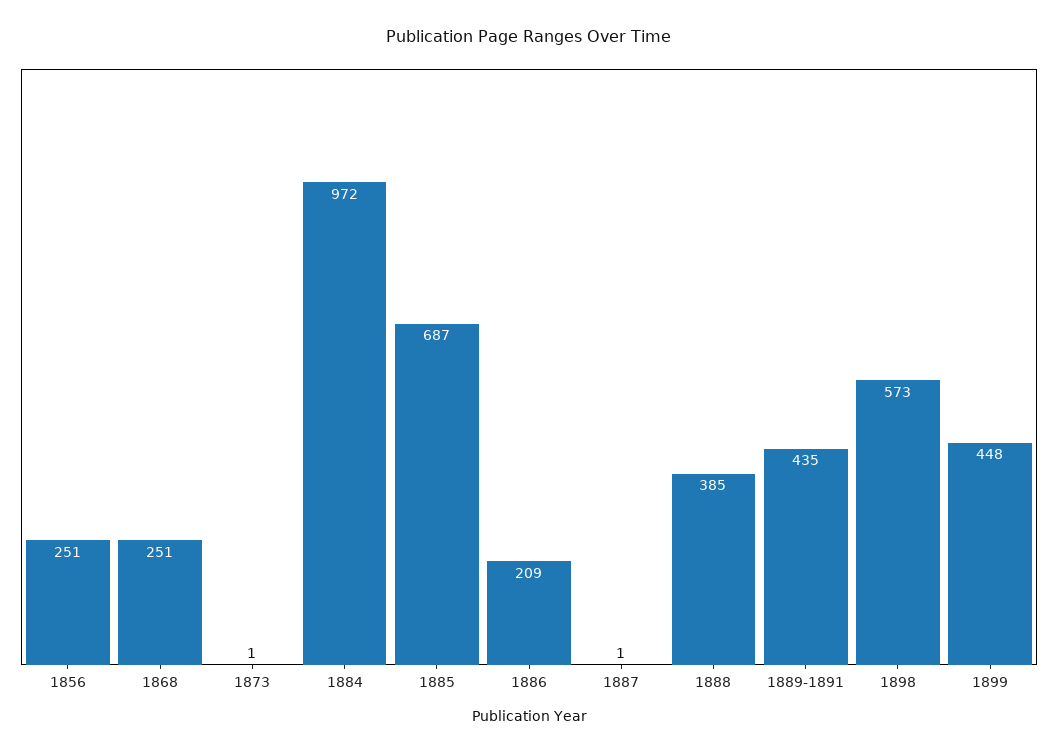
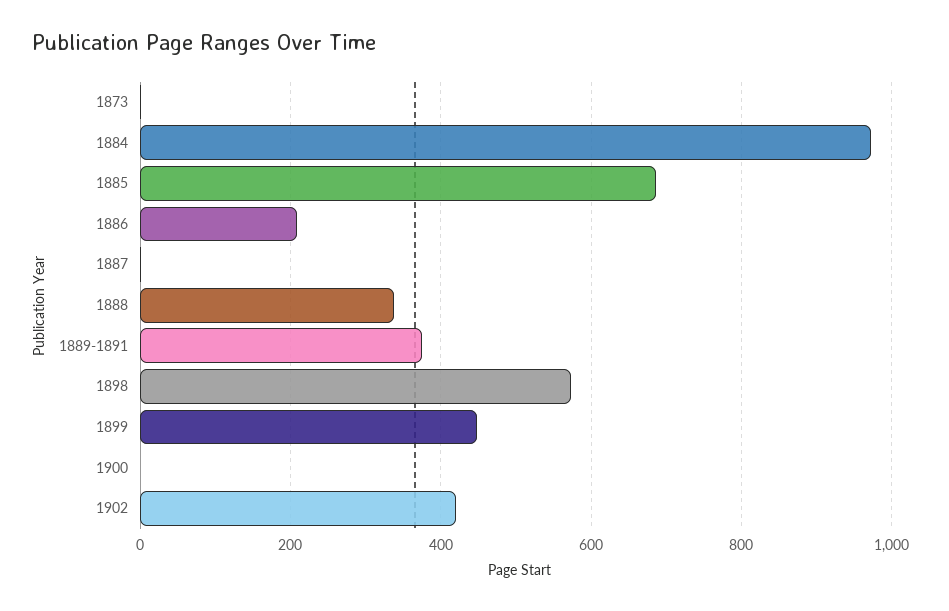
1856: 251 -> none
1868: 251 -> none
1888: 385 -> 340
1889-1891: 435 -> 380
1900: none -> 0
1902: none -> 420

